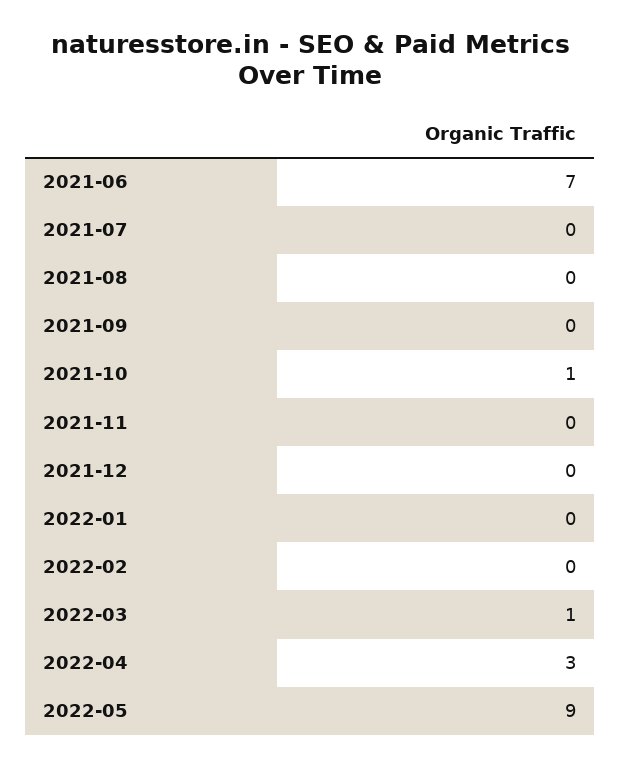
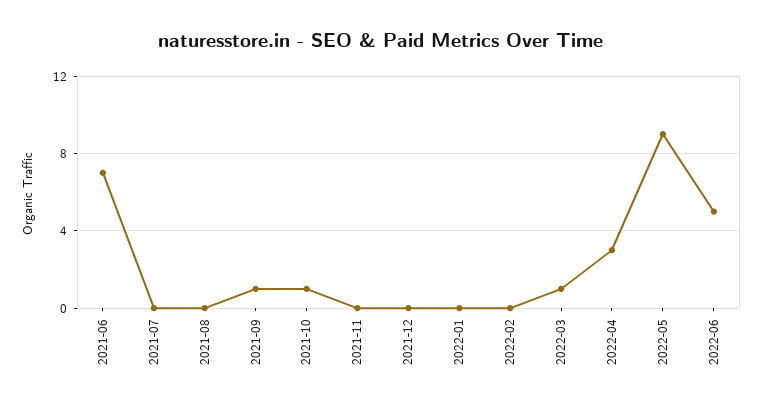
2021-09: 0 -> 1
2022-06: none -> 5

